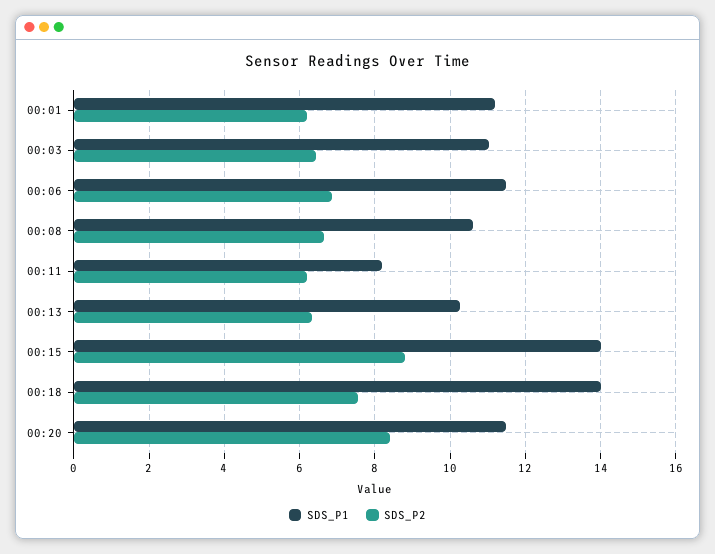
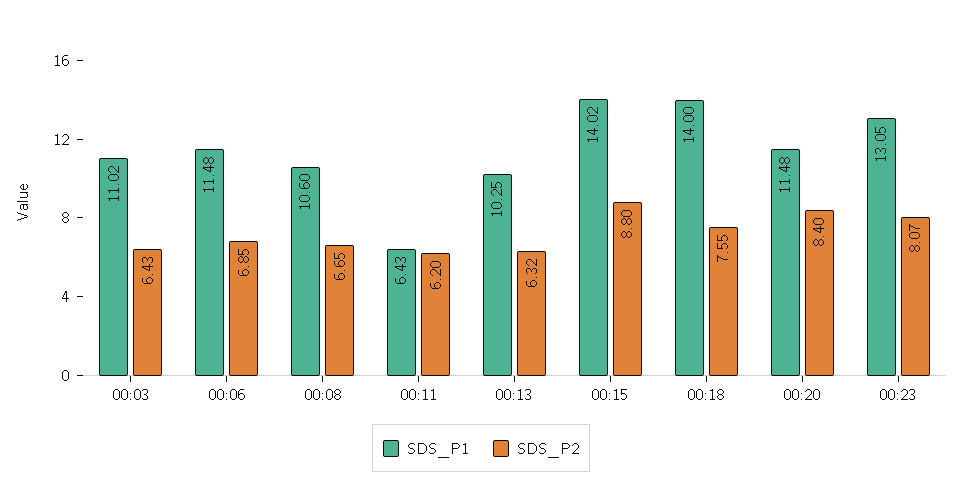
SDS_P1, 00:01: 11.2 -> none
SDS_P2, 00:01: 6.2 -> none
SDS_P1, 00:11: 8.2 -> 6.43
SDS_P1, 00:23: none -> 13.05
SDS_P2, 00:23: none -> 8.07

